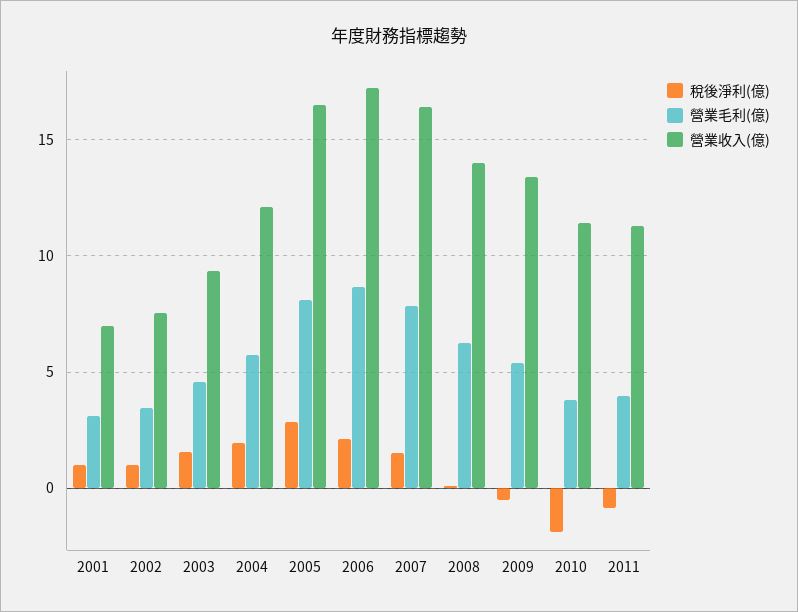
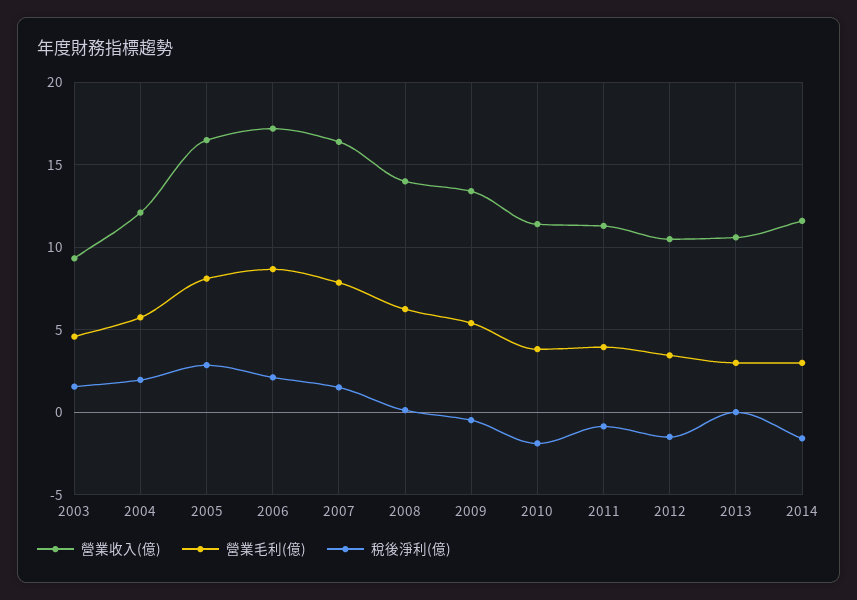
稅後淨利(億), 2001: 1 -> none
營業毛利(億), 2001: 3 -> none
營業收入(億), 2001: 7 -> none
稅後淨利(億), 2002: 1 -> none
營業毛利(億), 2002: 3.5 -> none
營業收入(億), 2002: 7.5 -> none
營業收入(億), 2012: none -> 10.5
營業毛利(億), 2012: none -> 3.5
稅後淨利(億), 2012: none -> -1.5
營業收入(億), 2013: none -> 10.5
營業毛利(億), 2013: none -> 3
稅後淨利(億), 2013: none -> 0
營業收入(億), 2014: none -> 11.5
營業毛利(億), 2014: none -> 3
稅後淨利(億), 2014: none -> -1.5

